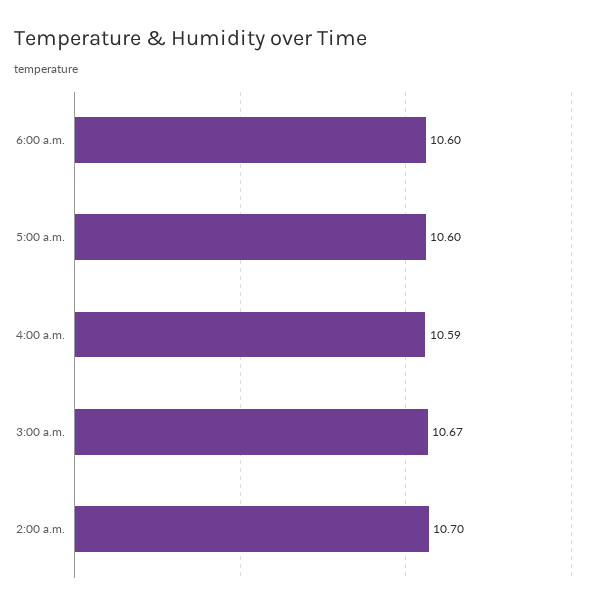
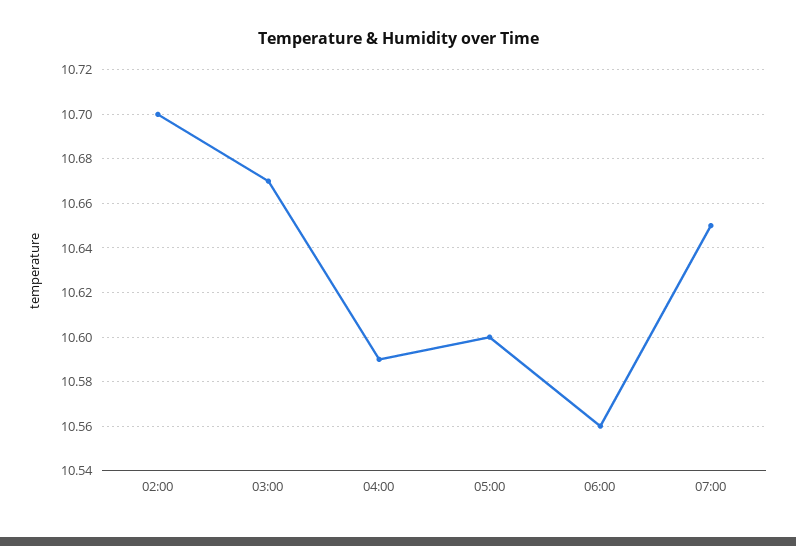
6:00 a.m.: 10.6 -> 10.56
07:00: none -> 10.65

